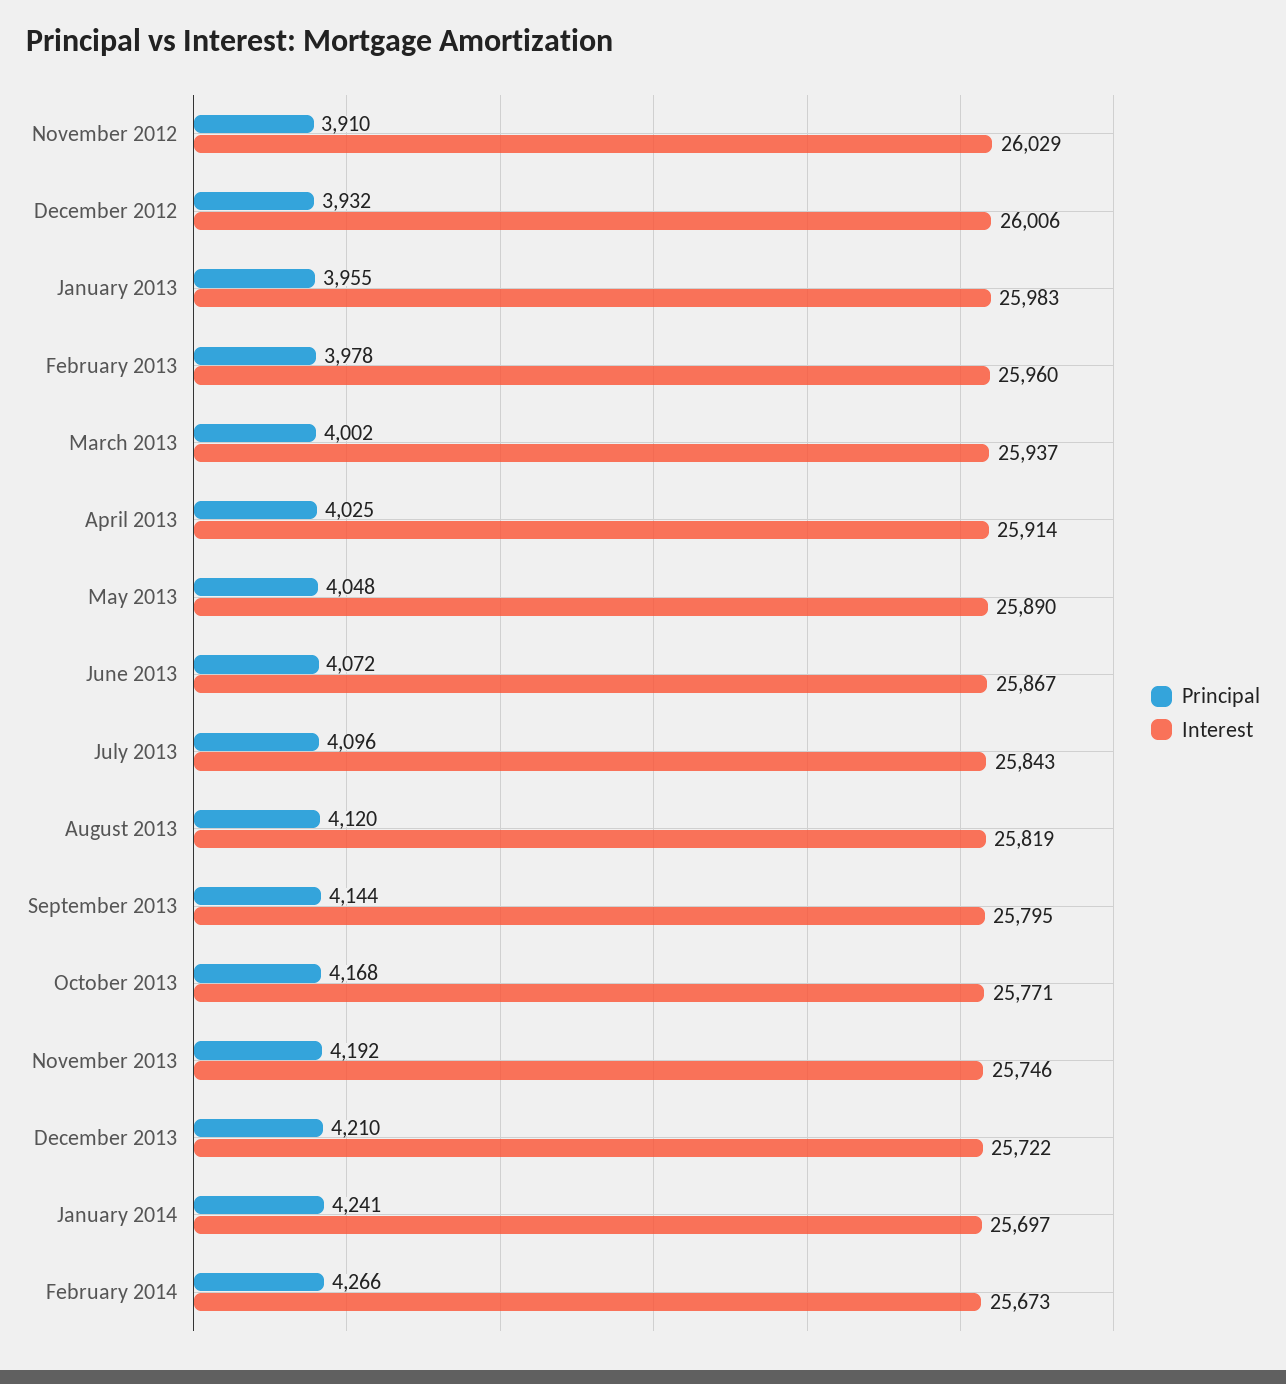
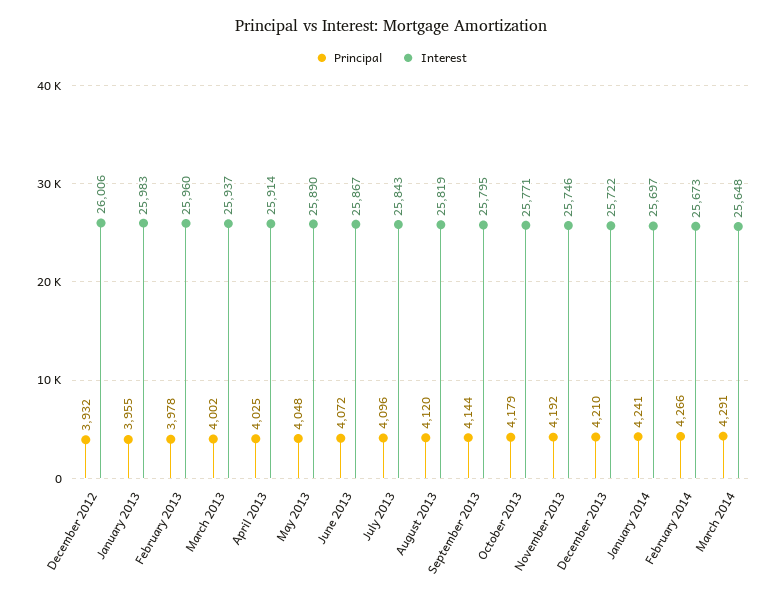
Principal, November 2012: 3910 -> none
Interest, November 2012: 26029 -> none
Principal, October 2013: 4168 -> 4179
Principal, March 2014: none -> 4291
Interest, March 2014: none -> 25648

